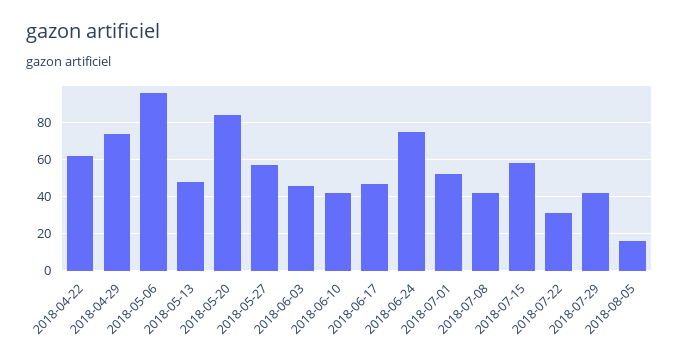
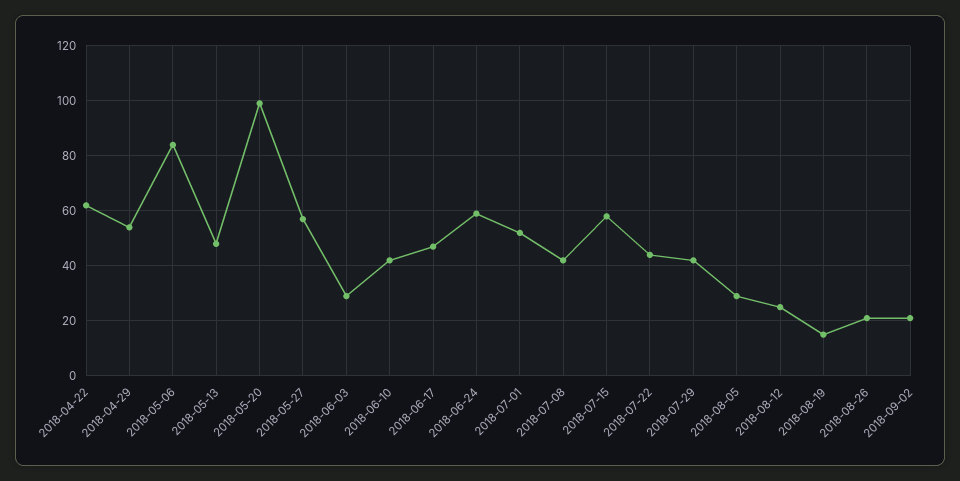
2018-04-29: 75 -> 55
2018-05-06: 95 -> 85
2018-05-20: 85 -> 100
2018-06-03: 45 -> 30
2018-06-24: 75 -> 60
2018-07-22: 30 -> 45
2018-08-05: 15 -> 30
2018-08-12: none -> 25
2018-08-19: none -> 15
2018-08-26: none -> 20
2018-09-02: none -> 20

